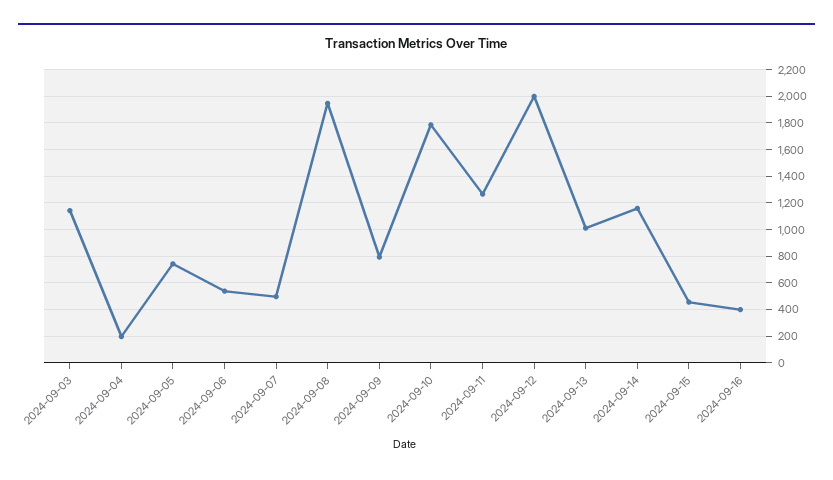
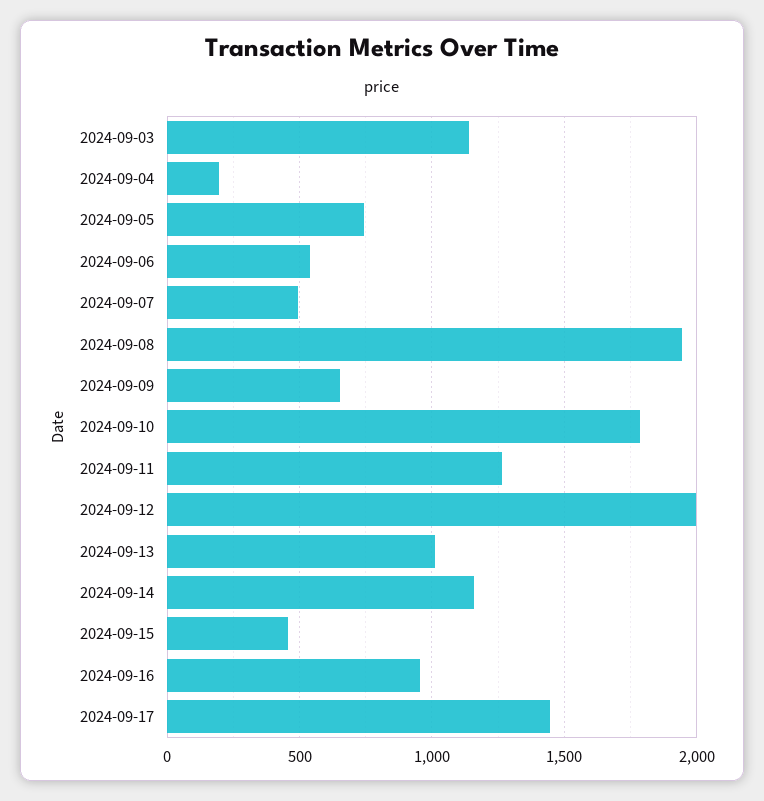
2024-09-09: 800 -> 650
2024-09-16: 400 -> 950
2024-09-17: none -> 1450

